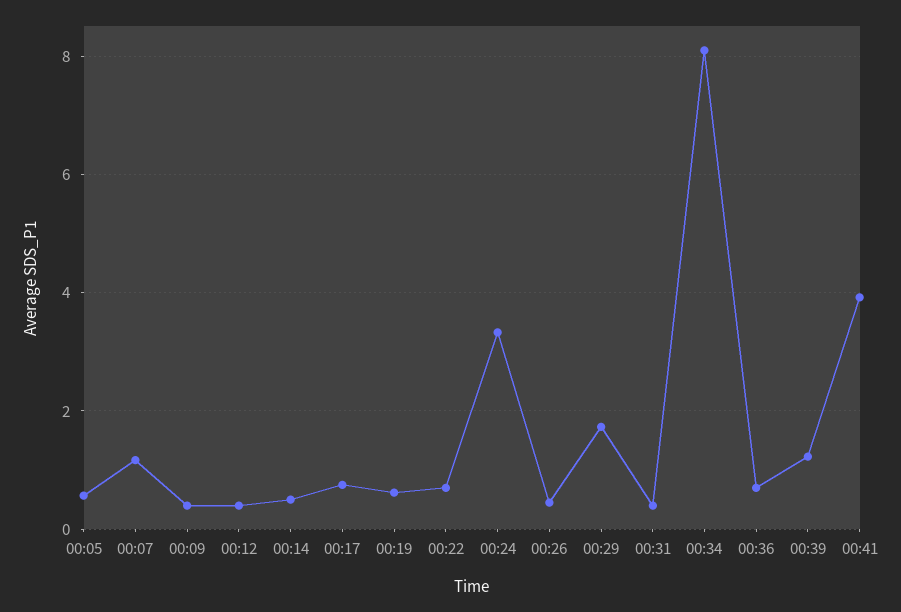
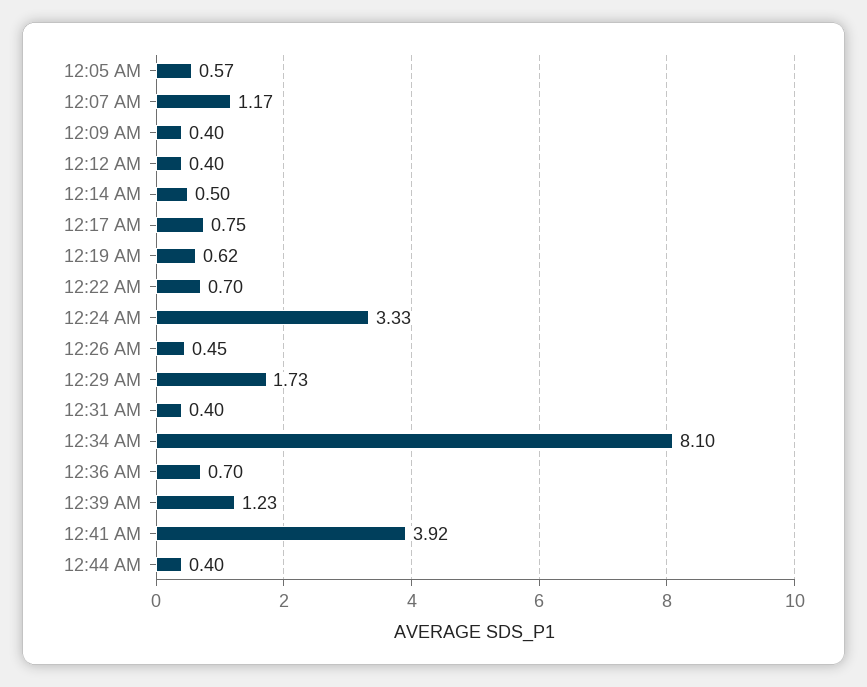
12:44 AM: none -> 0.4

